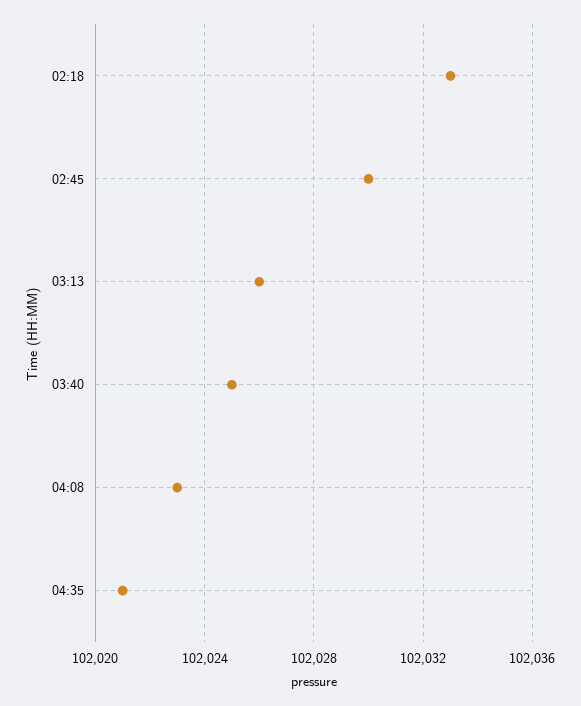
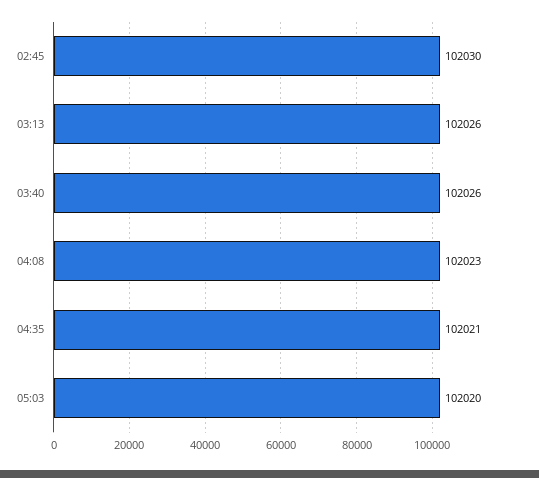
02:18: 102033 -> none
03:40: 102025 -> 102026
05:03: none -> 102020

